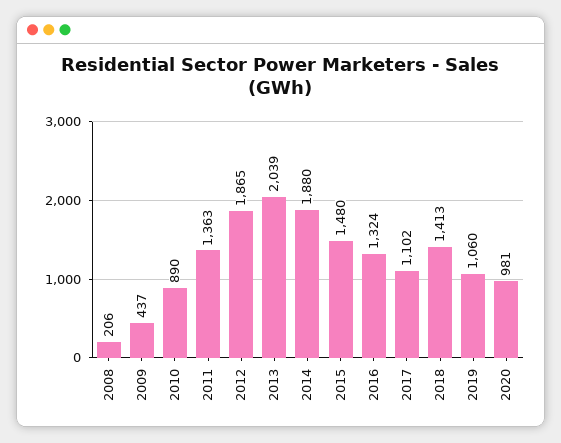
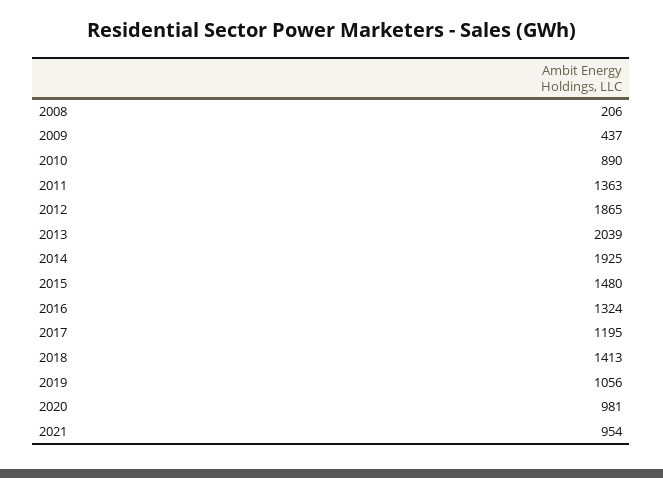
2014: 1880 -> 1925
2017: 1102 -> 1195
2019: 1060 -> 1056
2021: none -> 954

